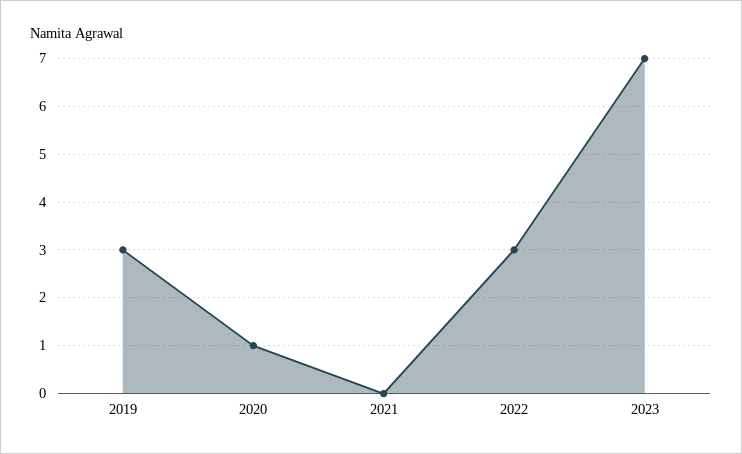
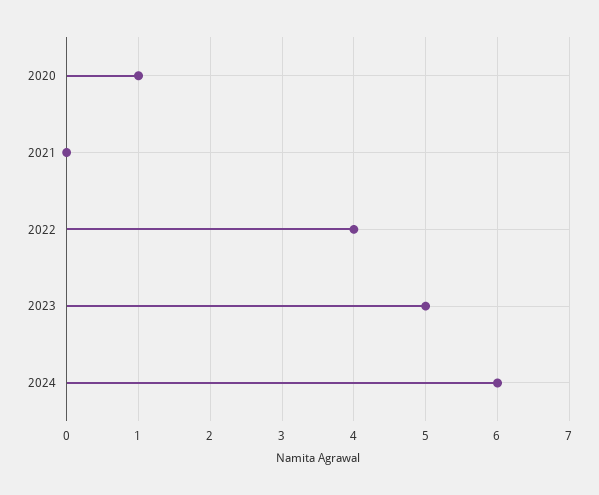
2019: 3 -> none
2022: 3 -> 4
2023: 7 -> 5
2024: none -> 6

